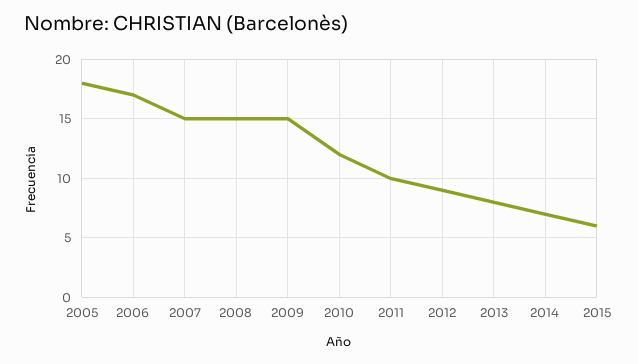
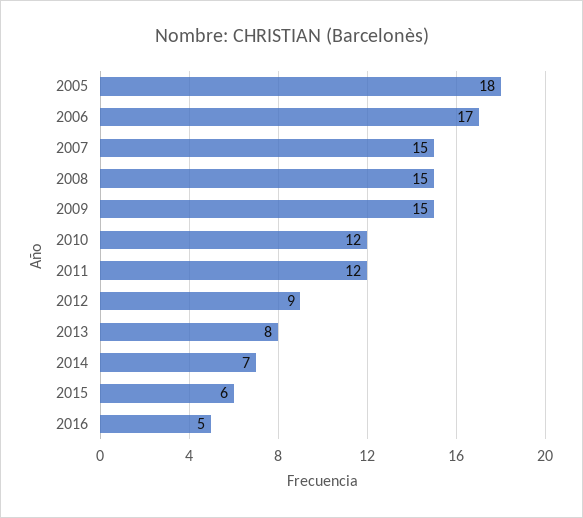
2011: 10 -> 12
2016: none -> 5

